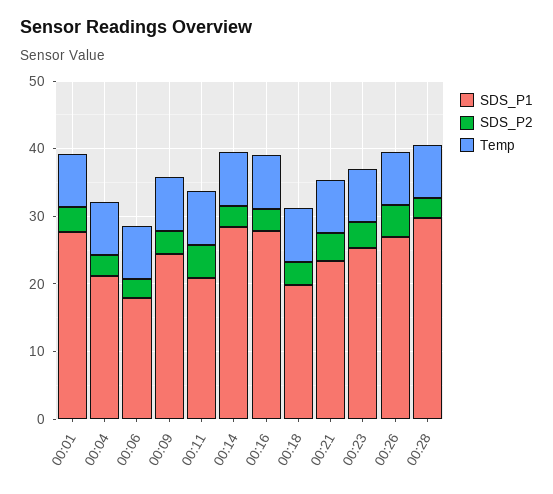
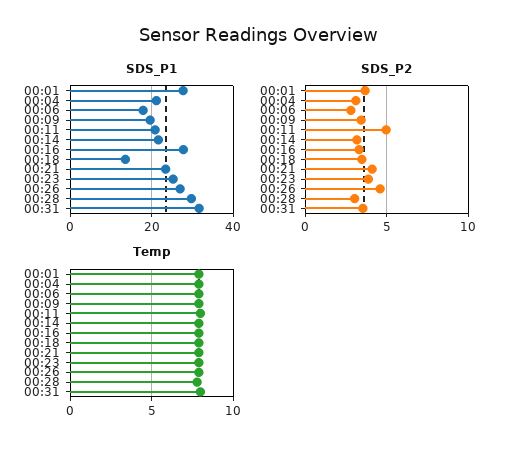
SDS_P1, 00:09: 24 -> 20
SDS_P1, 00:14: 28 -> 22
SDS_P1, 00:18: 20 -> 14
SDS_P1, 00:31: none -> 32
SDS_P2, 00:31: none -> 3.5
Temp, 00:31: none -> 8

